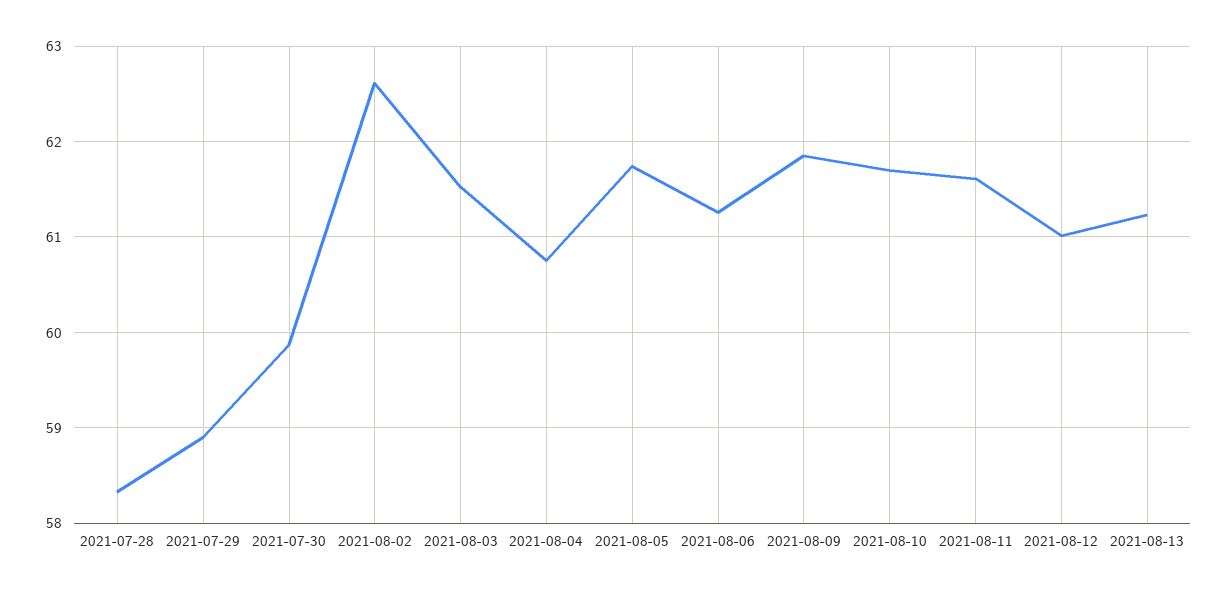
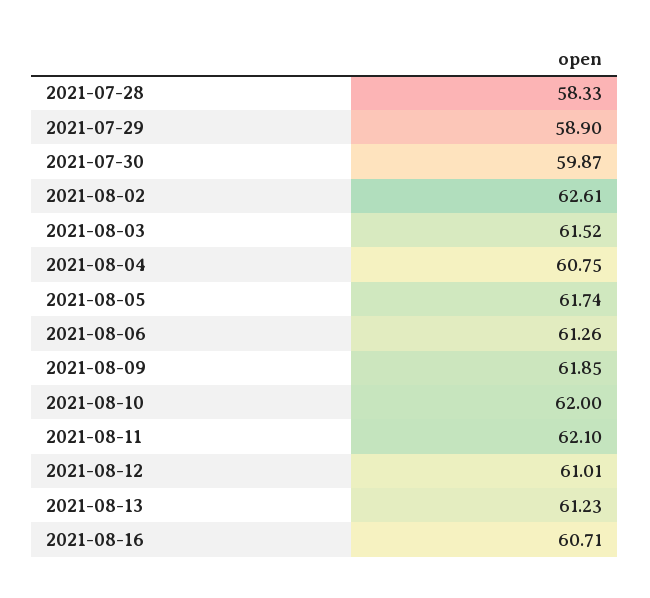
2021-08-10: 61.7 -> 62
2021-08-11: 61.6 -> 62.1
2021-08-16: none -> 60.71

